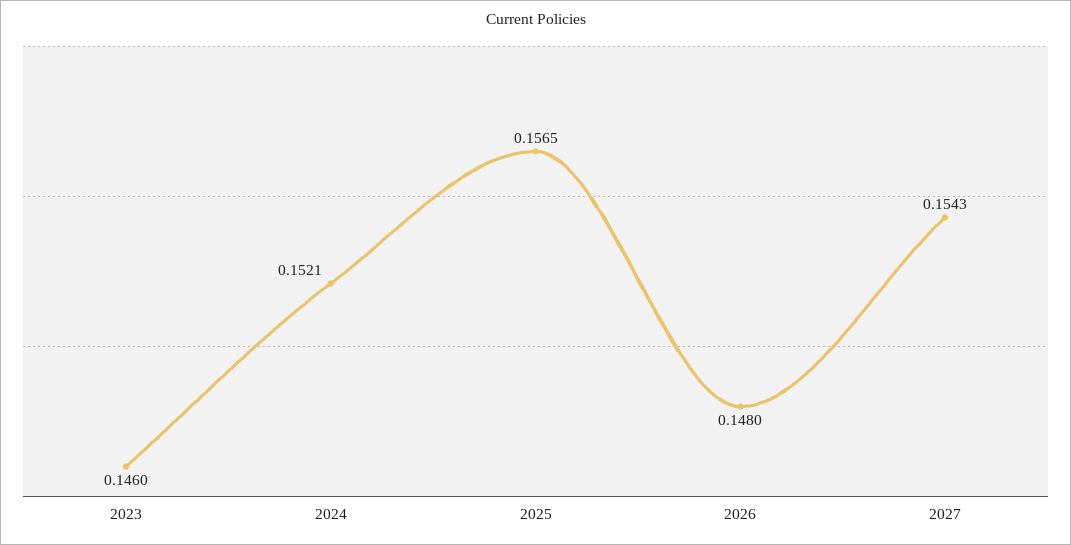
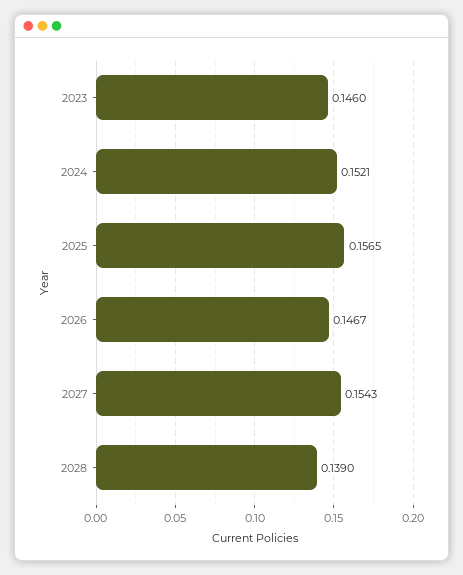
2026: 0.148 -> 0.1467
2028: none -> 0.139

